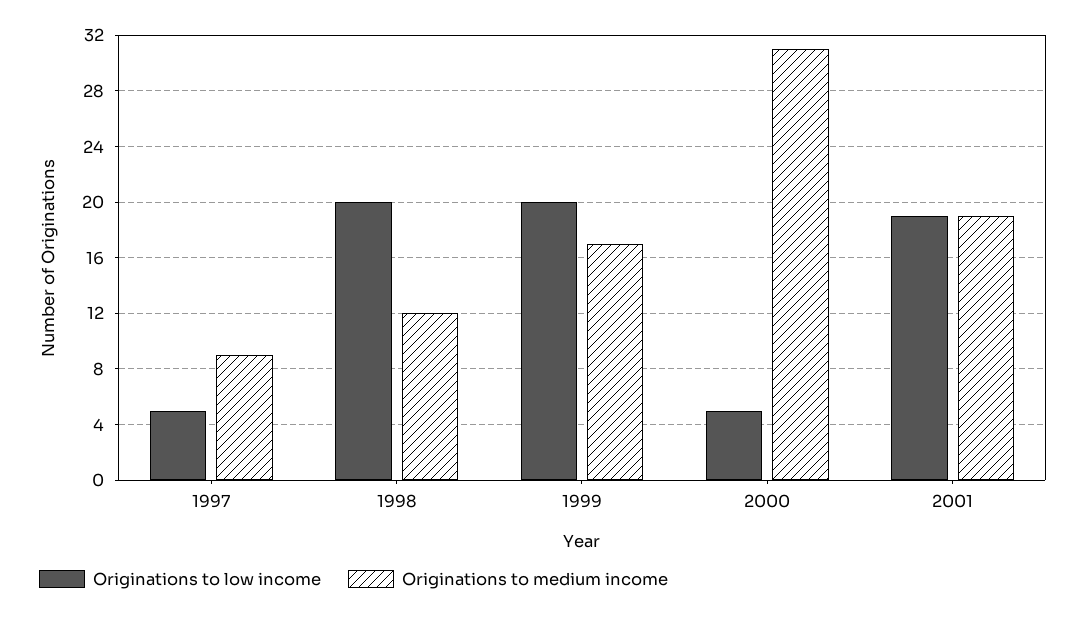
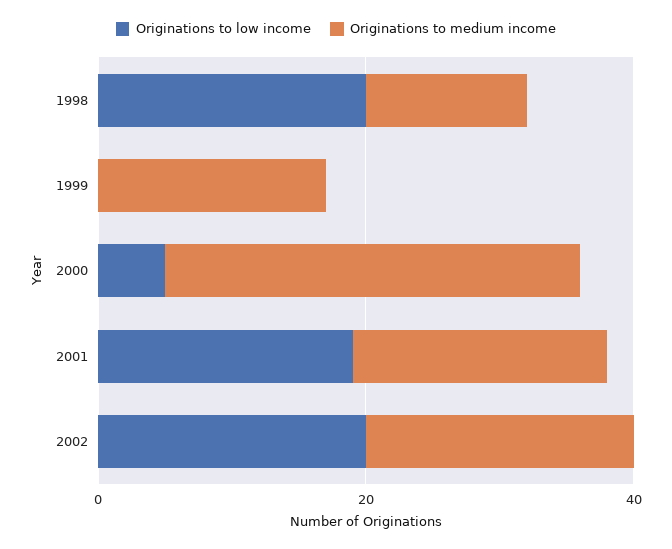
Originations to low income, 1997: 5 -> none
Originations to medium income, 1997: 9 -> none
Originations to low income, 1999: 20 -> 0
Originations to low income, 2002: none -> 20
Originations to medium income, 2002: none -> 20

